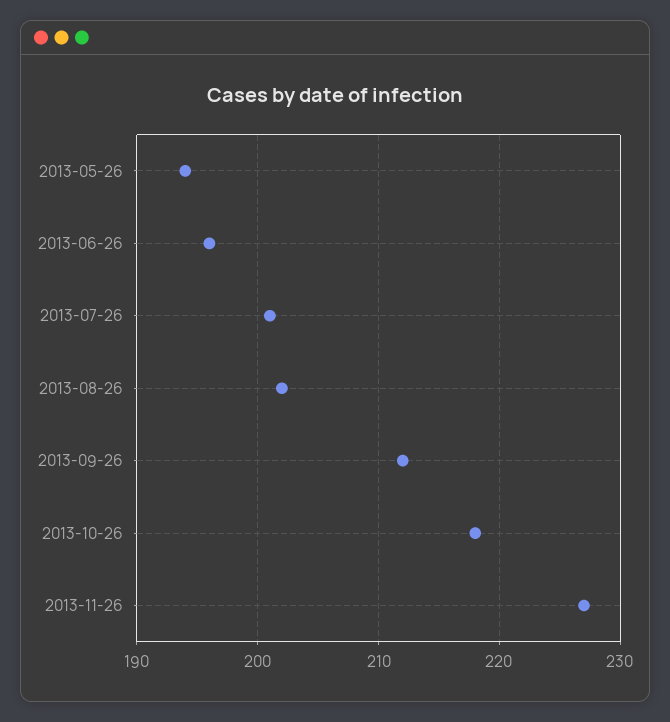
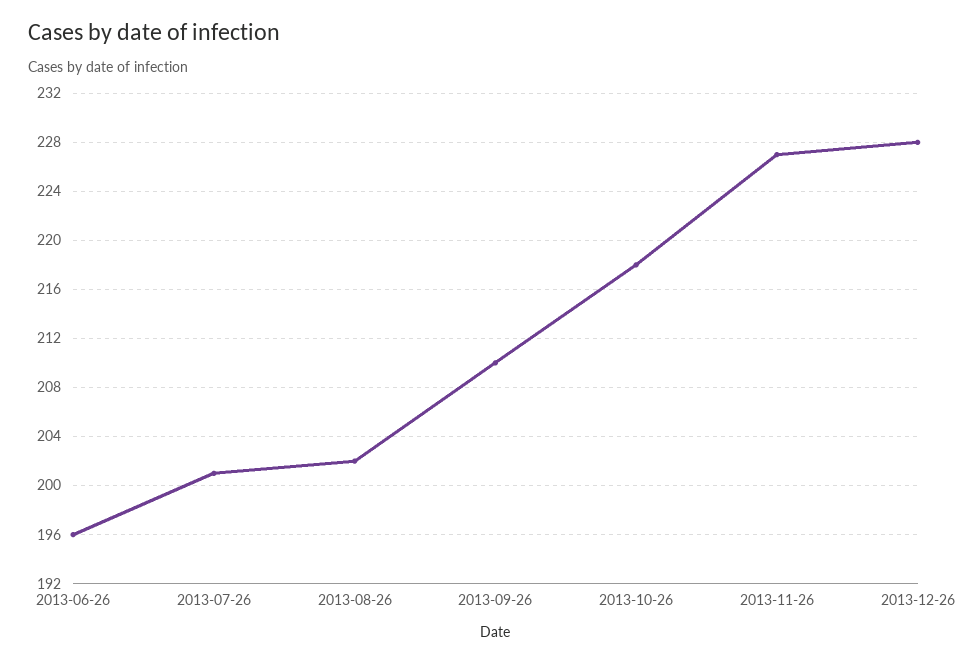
2013-05-26: 194 -> none
2013-09-26: 212 -> 210
2013-12-26: none -> 228

